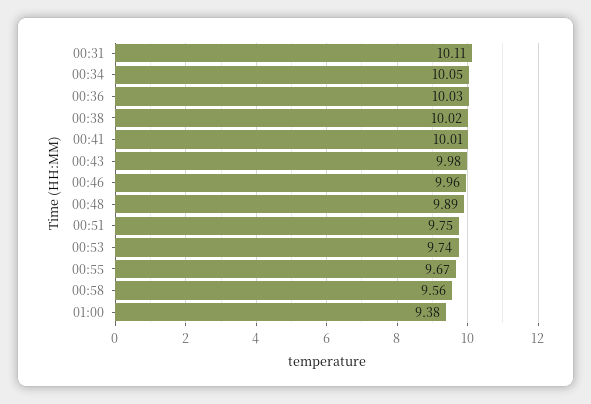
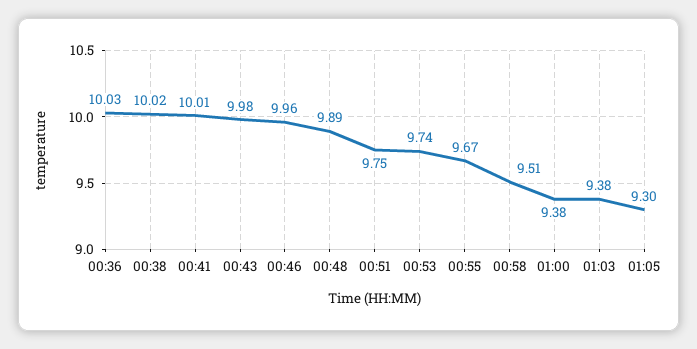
00:31: 10.11 -> none
00:34: 10.05 -> none
00:58: 9.56 -> 9.51
01:03: none -> 9.38
01:05: none -> 9.3

